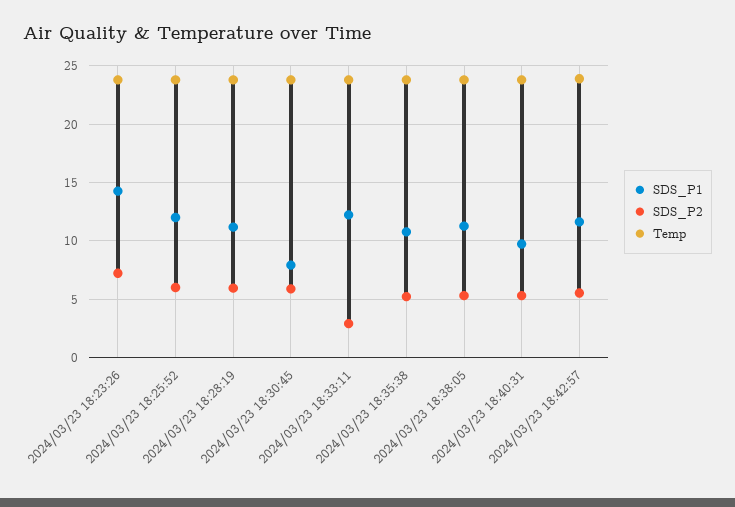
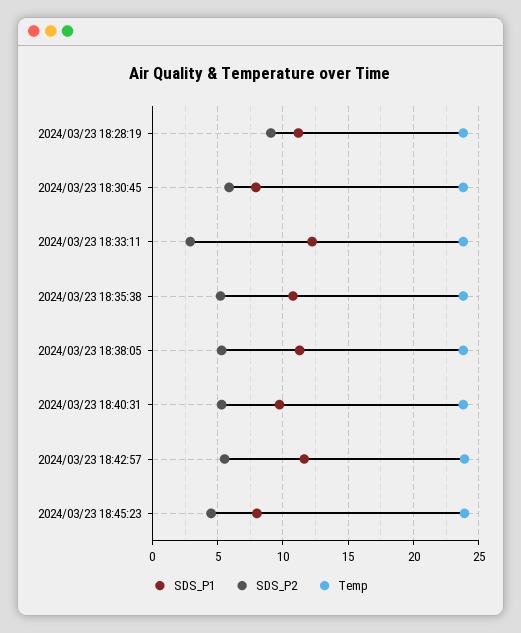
SDS_P1, 2024/03/23 18:23:26: 14 -> none
SDS_P2, 2024/03/23 18:23:26: 7 -> none
Temp, 2024/03/23 18:23:26: 24 -> none
SDS_P1, 2024/03/23 18:25:52: 12 -> none
SDS_P2, 2024/03/23 18:25:52: 6 -> none
Temp, 2024/03/23 18:25:52: 24 -> none
SDS_P2, 2024/03/23 18:28:19: 6 -> 9
SDS_P1, 2024/03/23 18:45:23: none -> 8
SDS_P2, 2024/03/23 18:45:23: none -> 4.5
Temp, 2024/03/23 18:45:23: none -> 24

